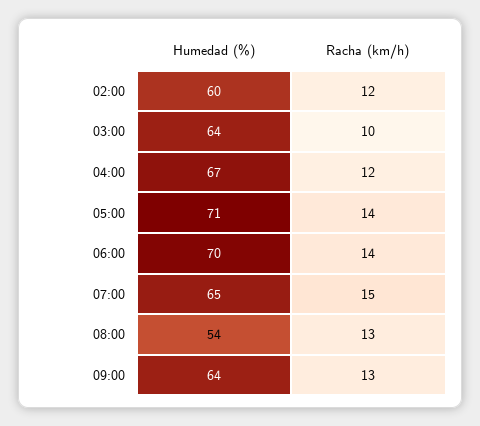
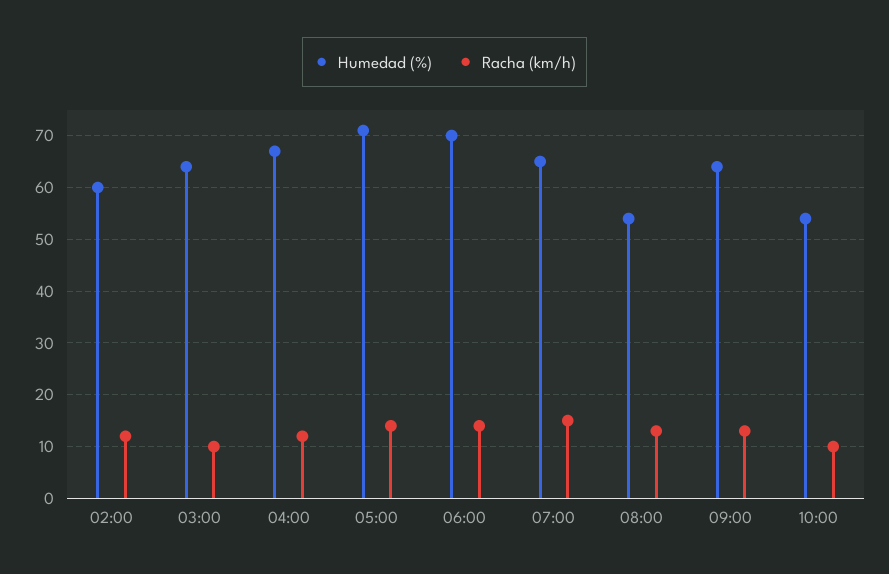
Humedad (%), 10:00: none -> 55
Racha (km/h), 10:00: none -> 10

